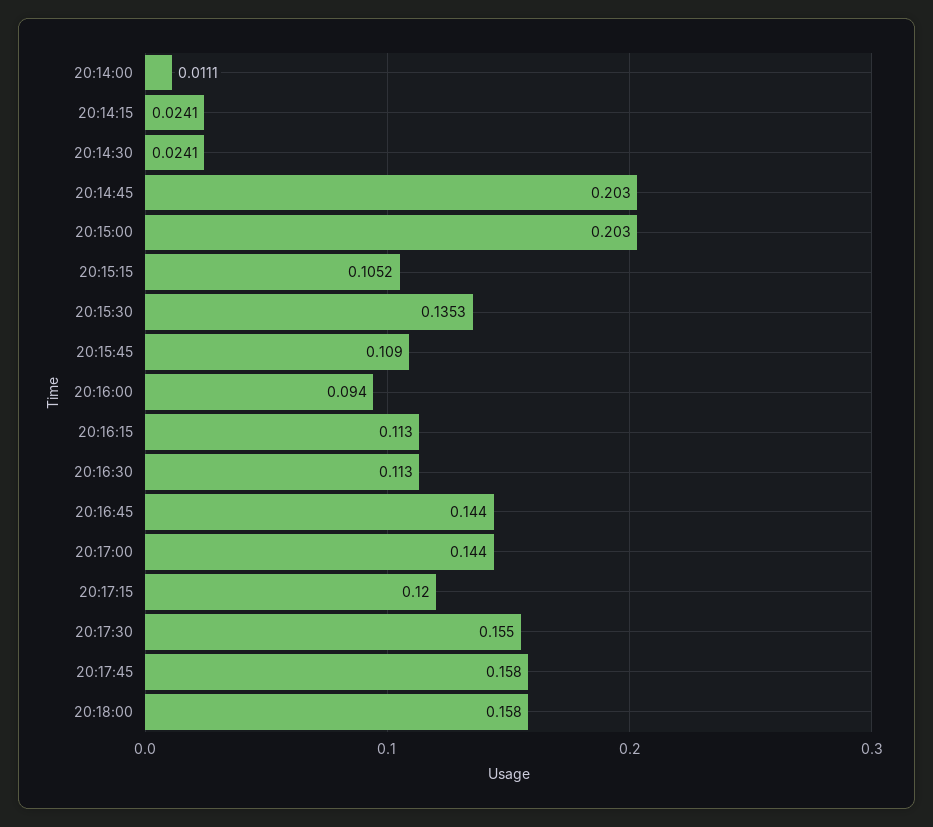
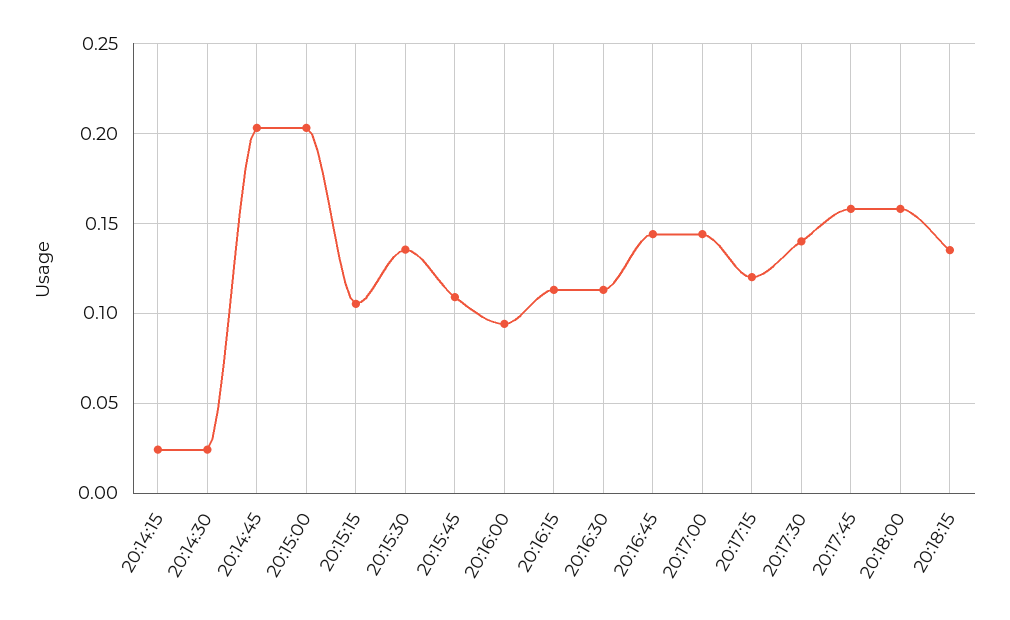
20:14:00: 0.0111 -> none
20:17:30: 0.155 -> 0.14
20:18:15: none -> 0.135

